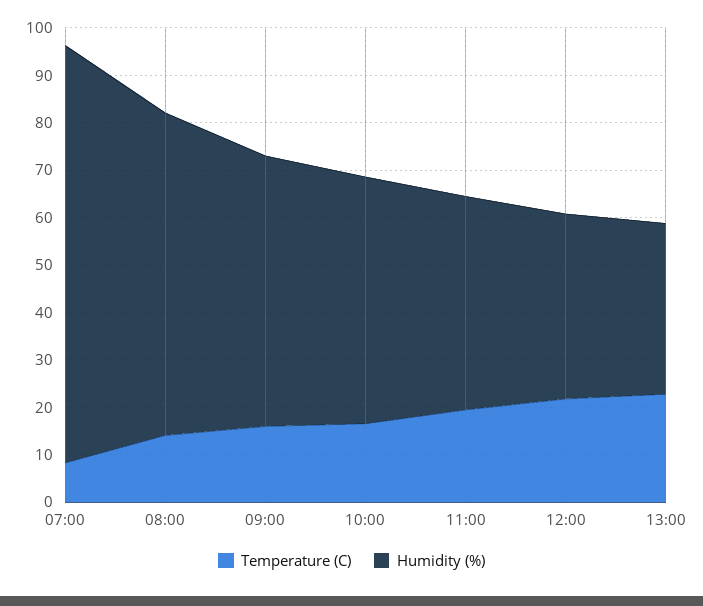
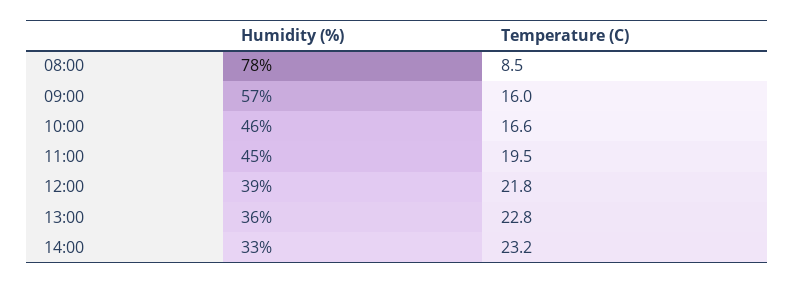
Temperature (C), 07:00: 8 -> none
Humidity (%), 07:00: 88 -> none
Temperature (C), 08:00: 14 -> 8.5
Humidity (%), 08:00: 68 -> 78
Humidity (%), 10:00: 52 -> 46
Humidity (%), 14:00: none -> 33
Temperature (C), 14:00: none -> 23.2

